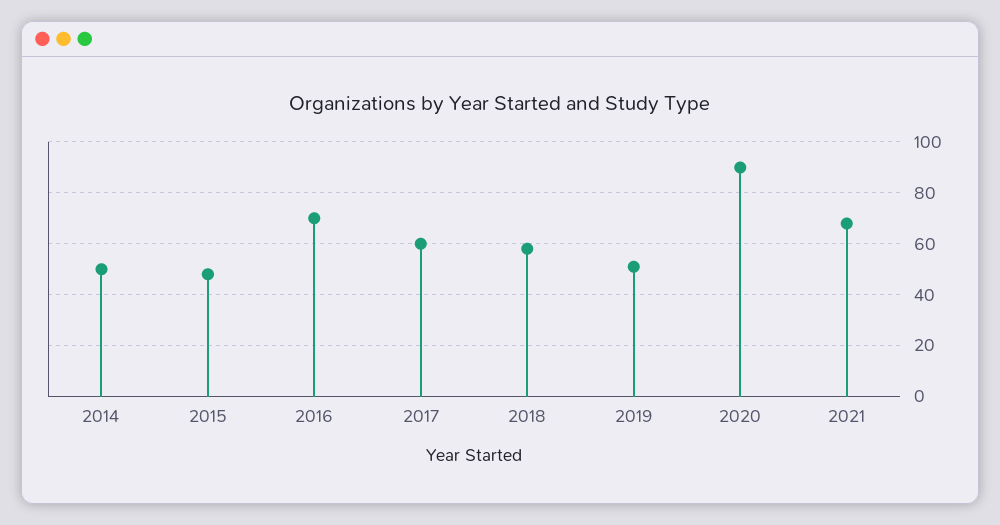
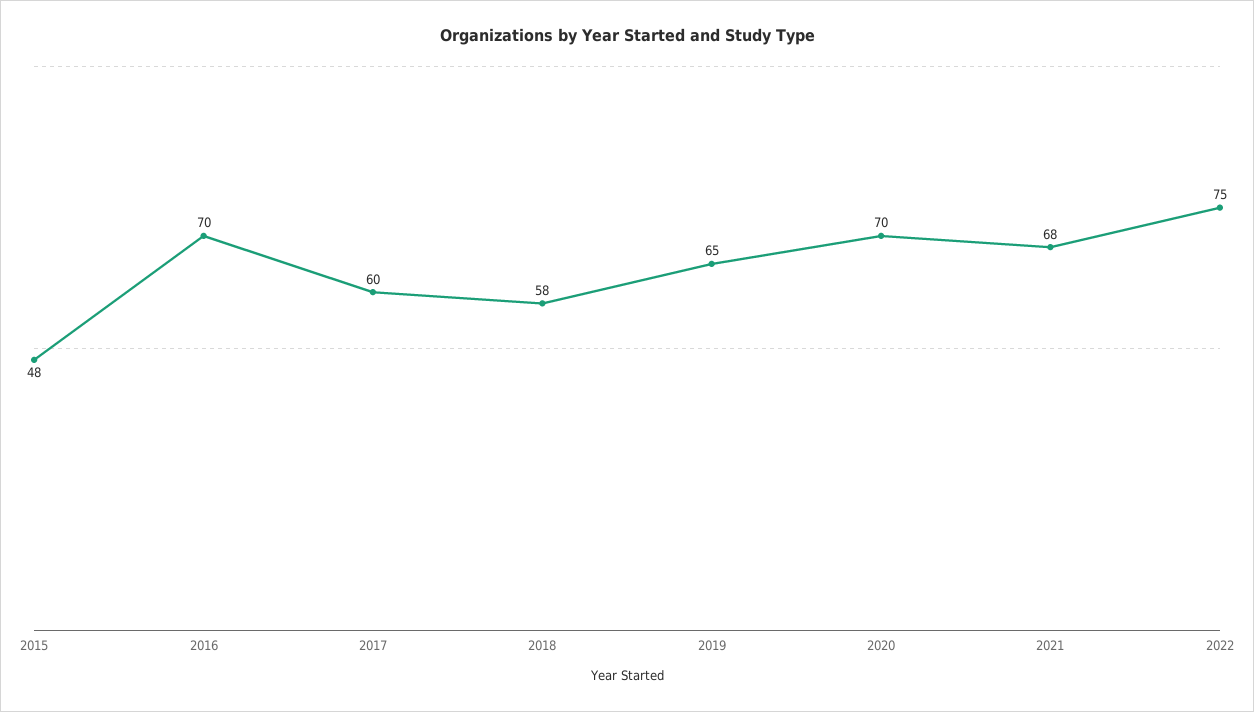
2014: 50 -> none
2019: 50 -> 65
2020: 90 -> 70
2022: none -> 75

